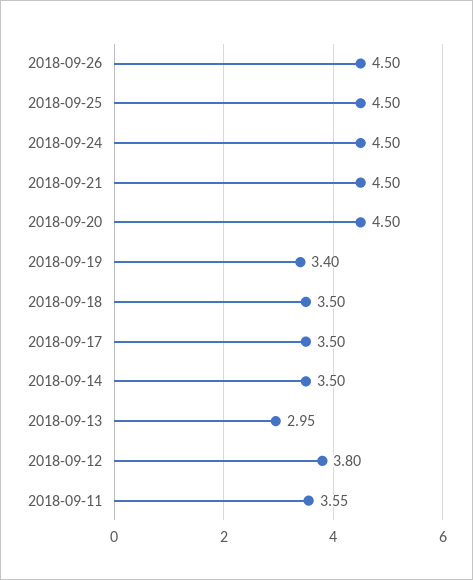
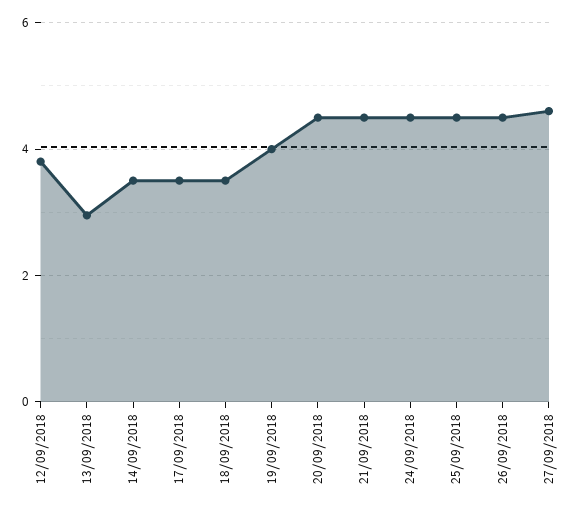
2018-09-19: 3.4 -> 4
2018-09-11: 3.55 -> none
27/09/2018: none -> 4.6

